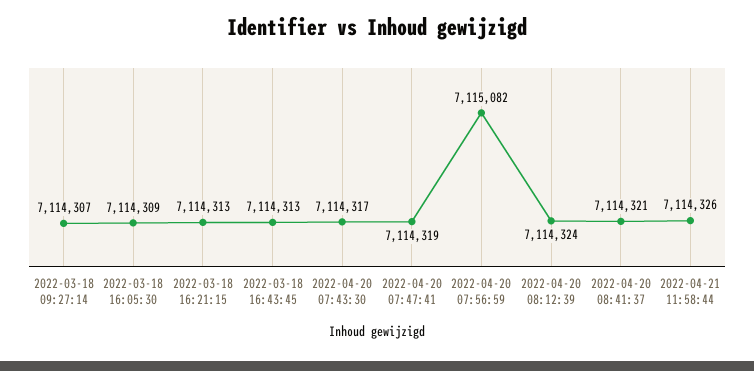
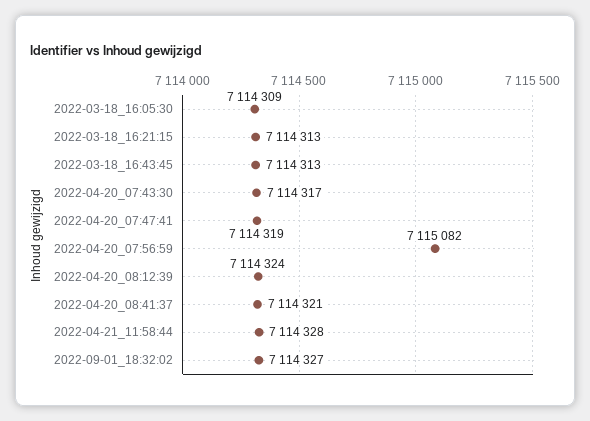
2022-03-18 09:27:14: 7114307 -> none
2022-04-21 11:58:44: 7114326 -> 7114328
2022-09-01_18:32:02: none -> 7114327

